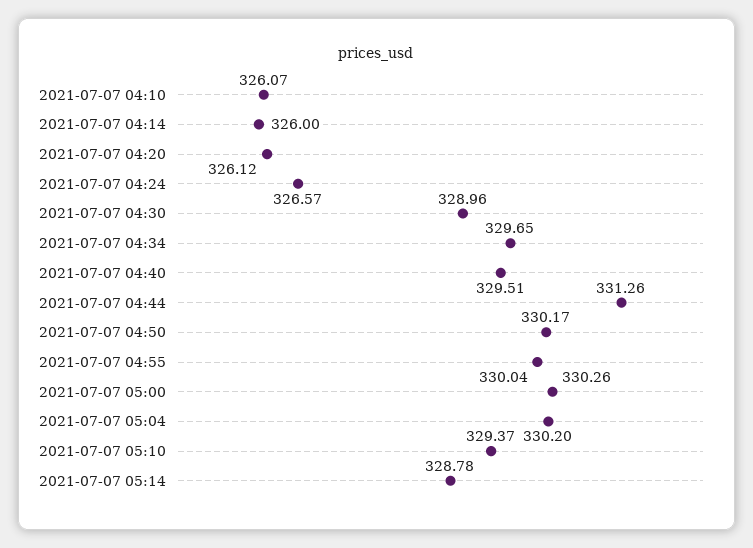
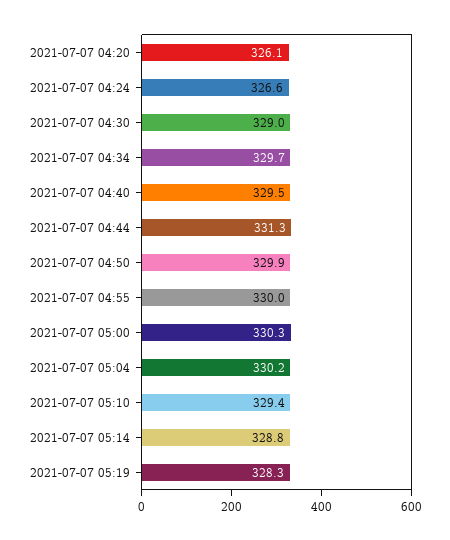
2021-07-07 04:10: 326.07 -> none
2021-07-07 04:14: 326 -> none
2021-07-07 04:50: 330.17 -> 329.9
2021-07-07 05:19: none -> 328.3

